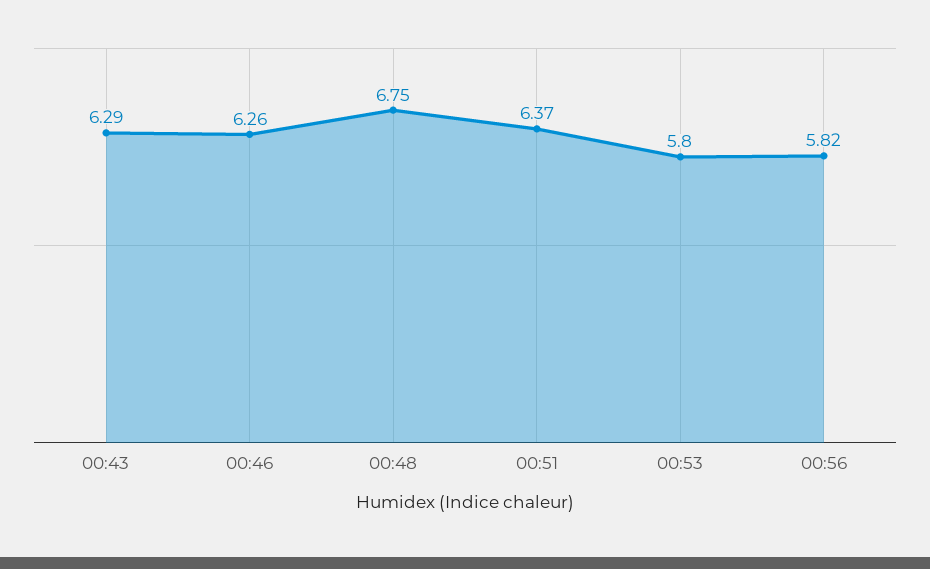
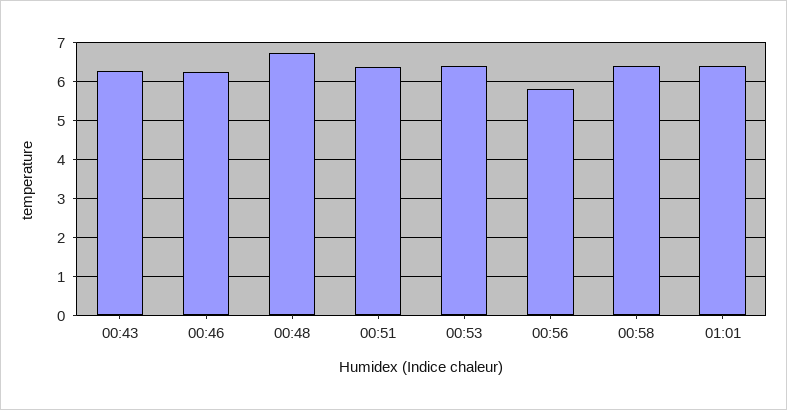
00:53: 5.8 -> 6.4
00:58: none -> 6.4
01:01: none -> 6.4

